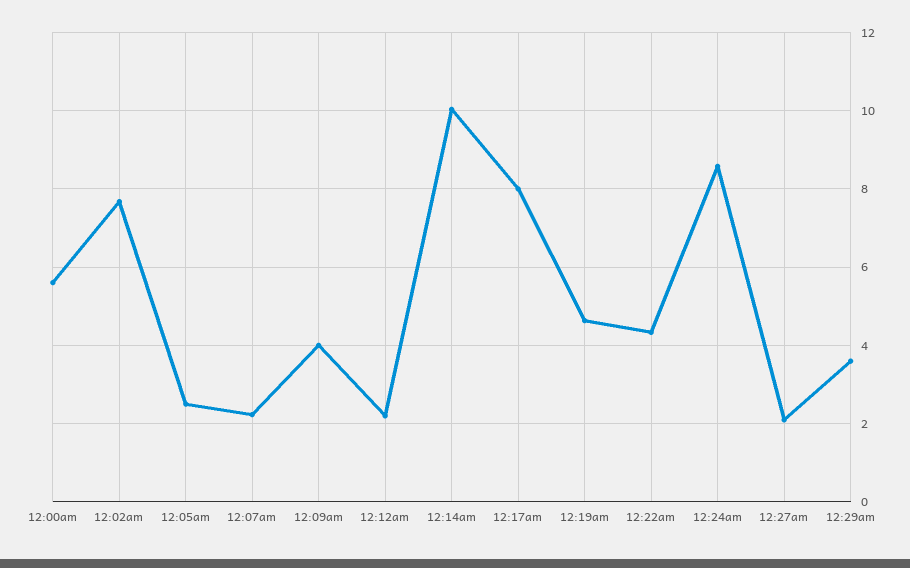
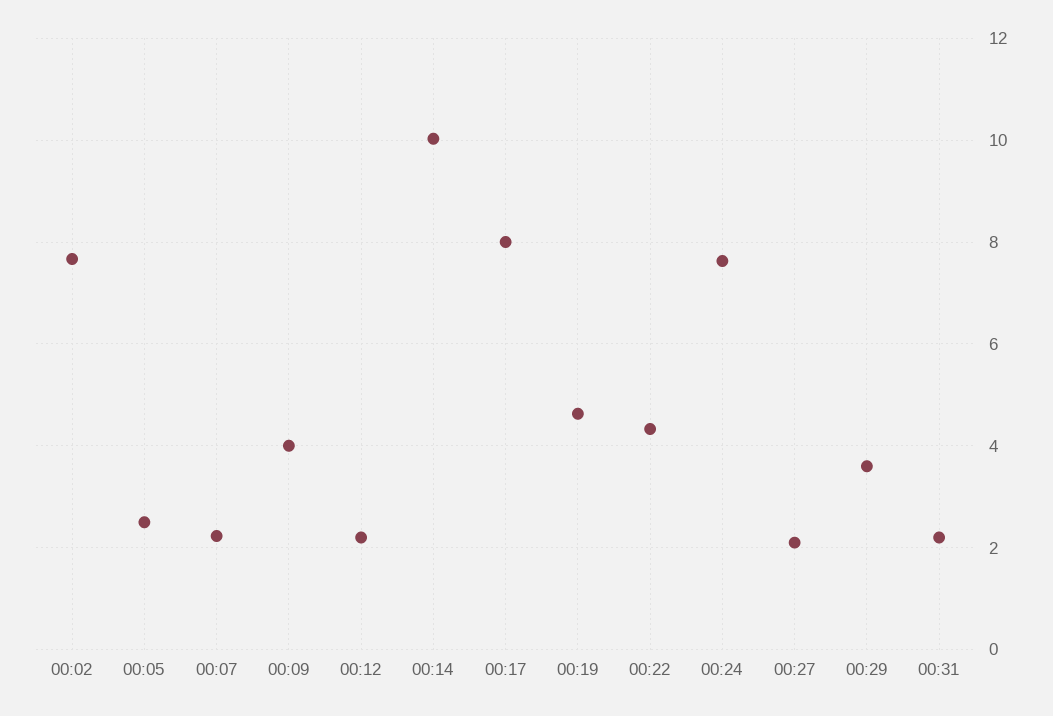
12:00am: 5.6 -> none
12:24am: 8.6 -> 7.6
00:31: none -> 2.2

